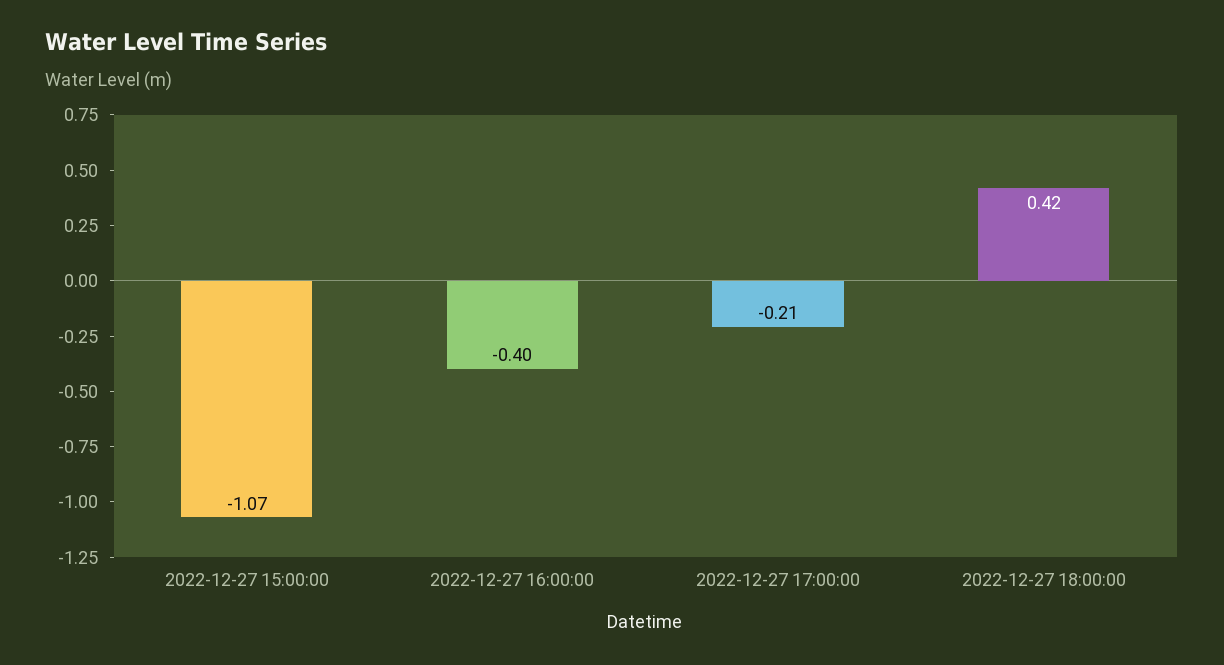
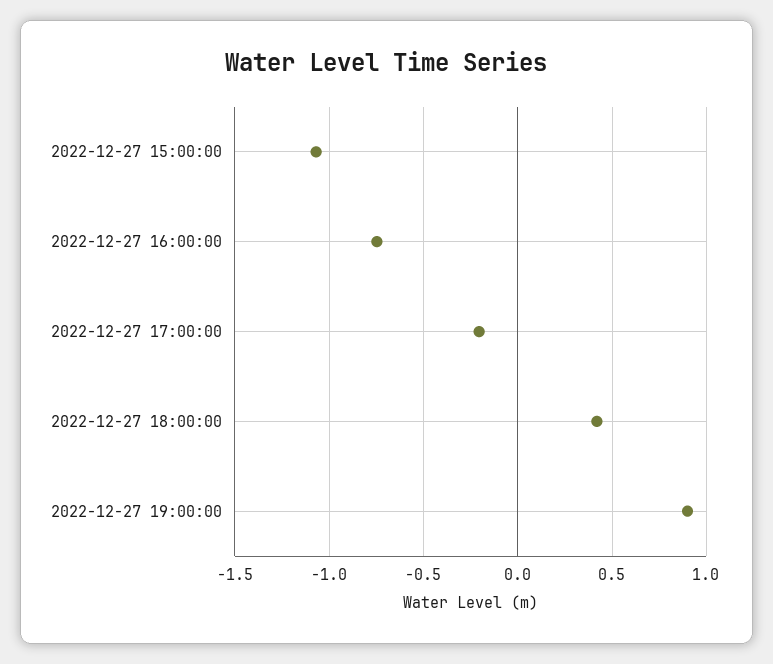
2022-12-27 16:00:00: -0.4 -> -0.75
2022-12-27 19:00:00: none -> 0.9

